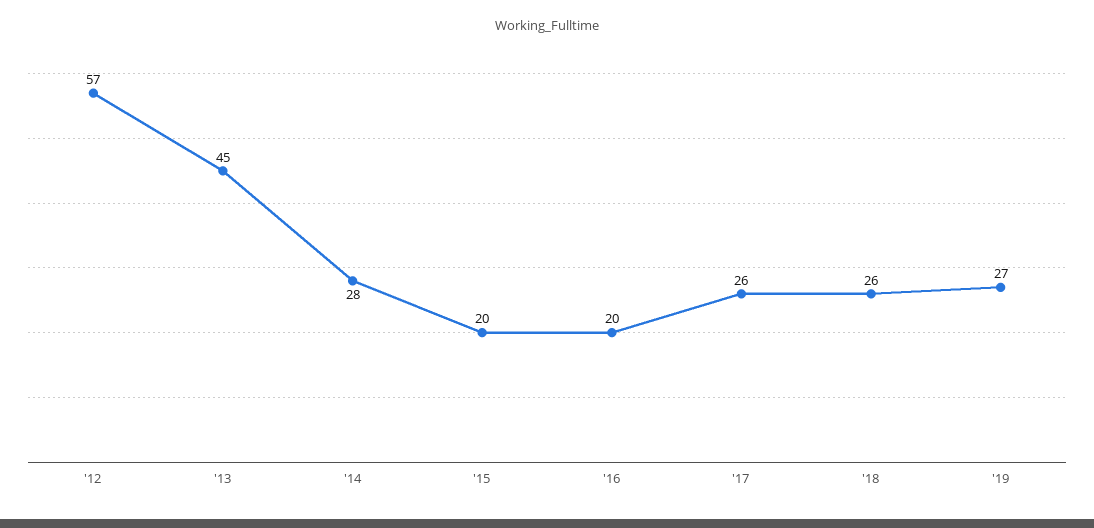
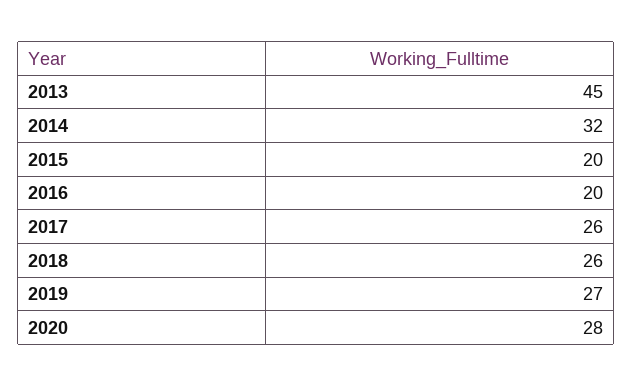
'12: 57 -> none
'14: 28 -> 32
2020: none -> 28

